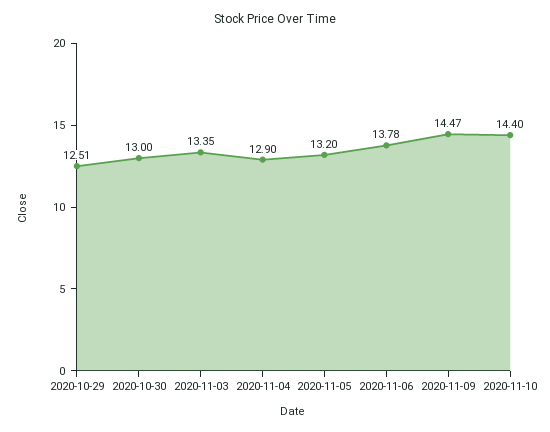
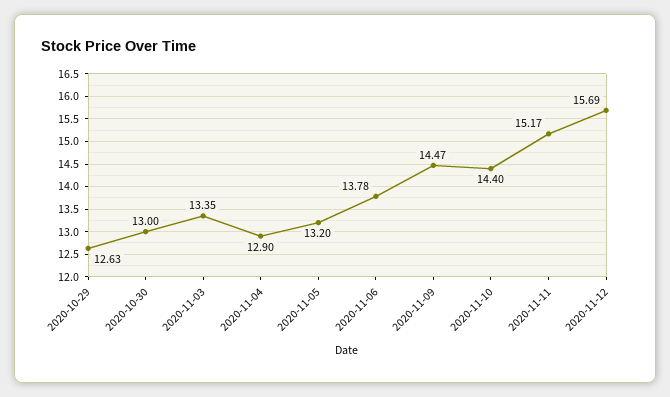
2020-10-29: 12.51 -> 12.63
2020-11-11: none -> 15.17
2020-11-12: none -> 15.69

